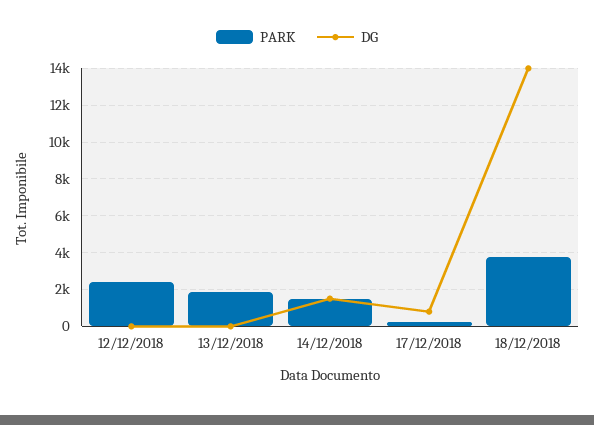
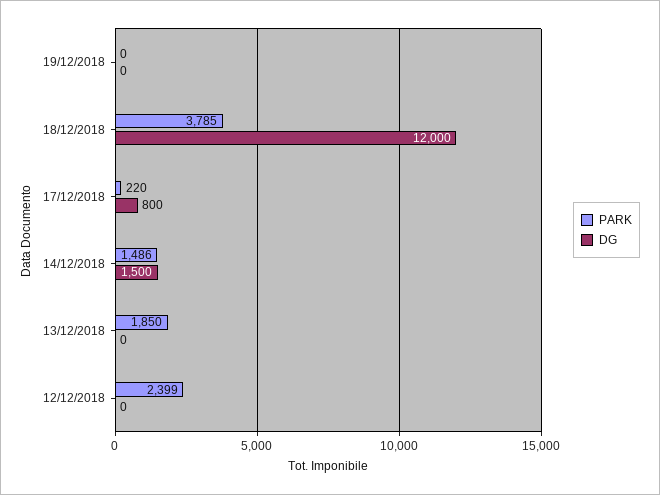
DG, 18/12/2018: 14000 -> 12000
PARK, 19/12/2018: none -> 0
DG, 19/12/2018: none -> 0

